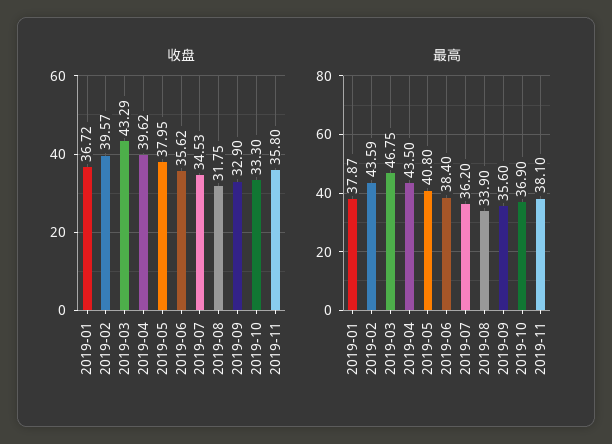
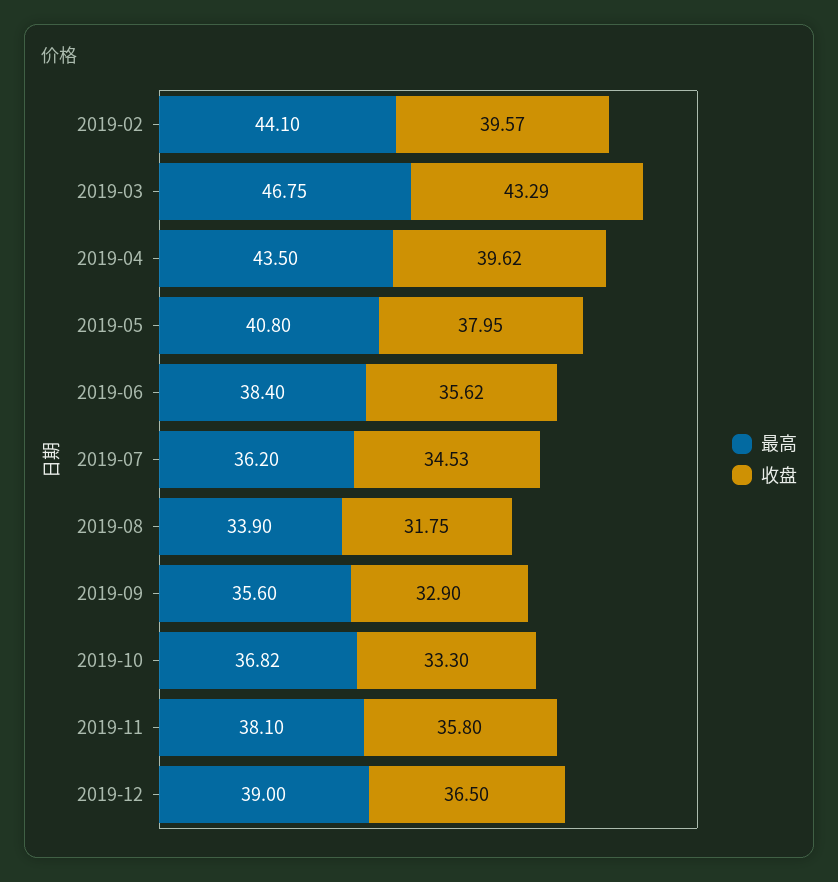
收盘, 2019-01: 36.72 -> none
最高, 2019-01: 37.87 -> none
最高, 2019-02: 43.59 -> 44.1
最高, 2019-10: 36.9 -> 36.82
最高, 2019-12: none -> 39
收盘, 2019-12: none -> 36.5

